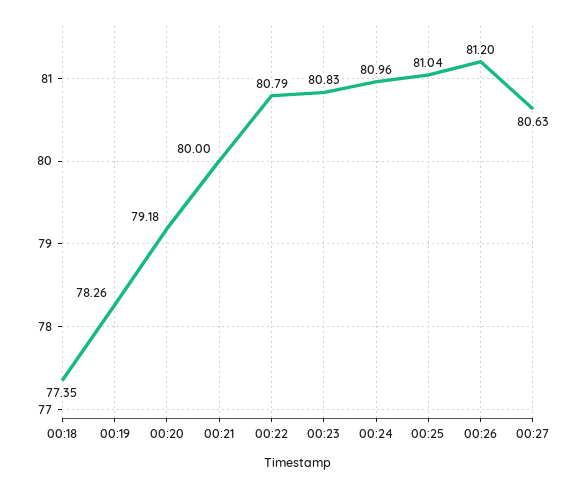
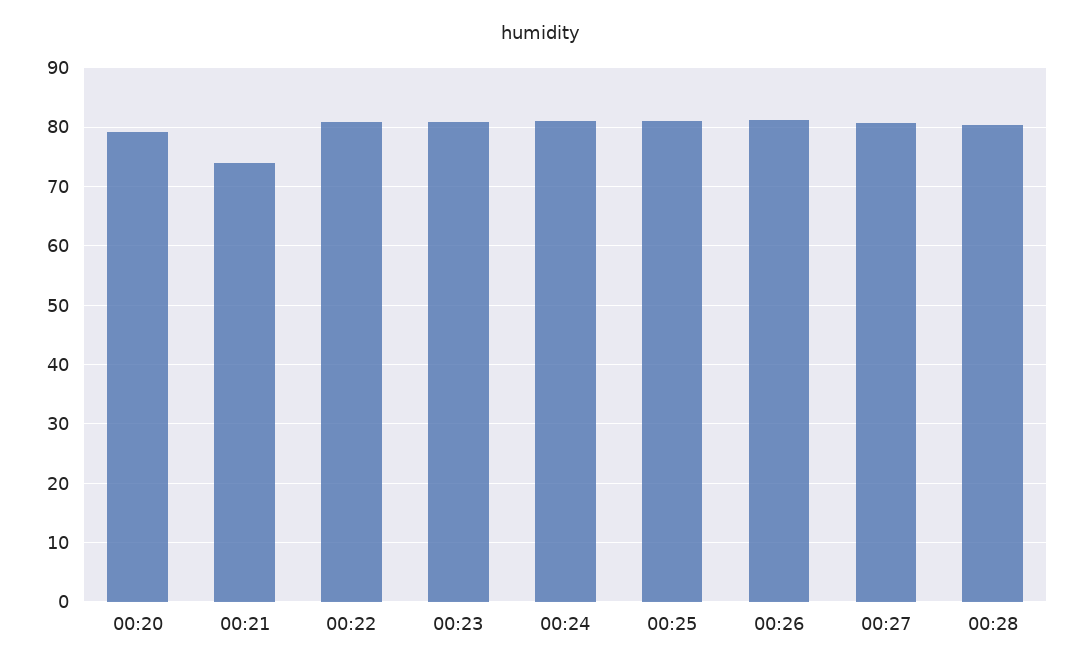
00:18: 77.35 -> none
00:19: 78.26 -> none
00:21: 80 -> 74
00:28: none -> 80

